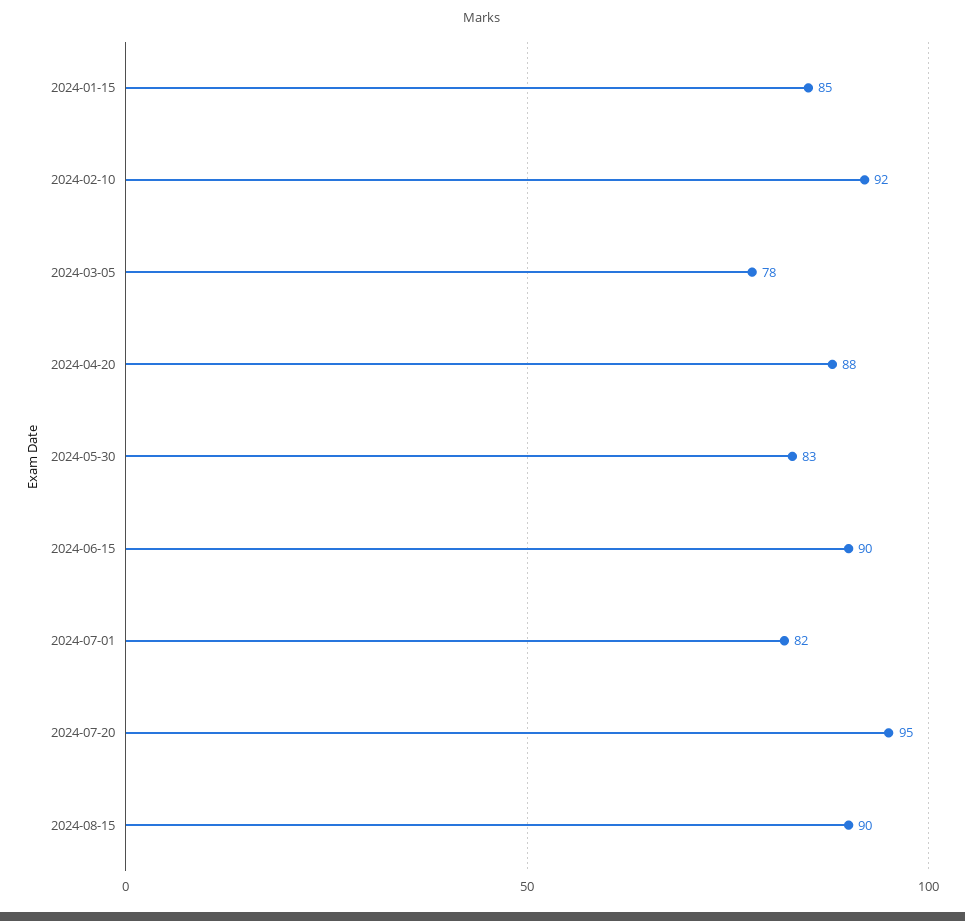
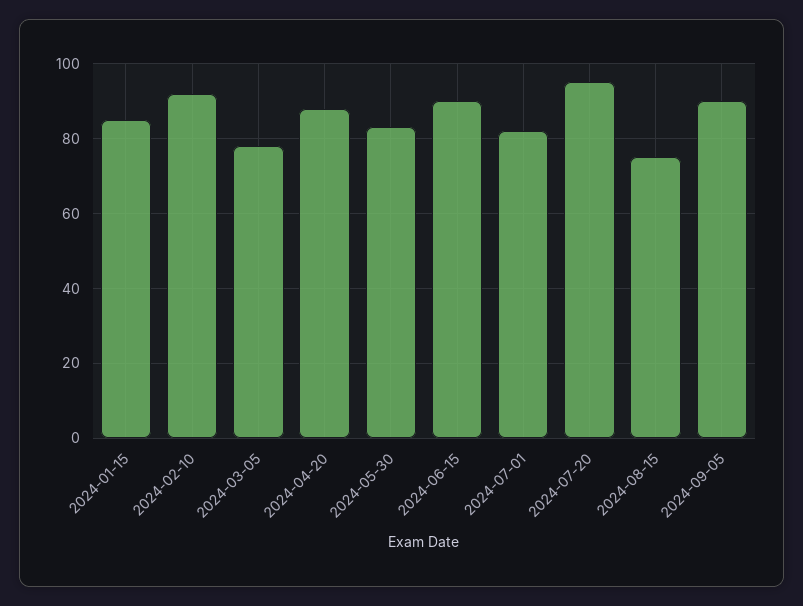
2024-08-15: 90 -> 75
2024-09-05: none -> 90

